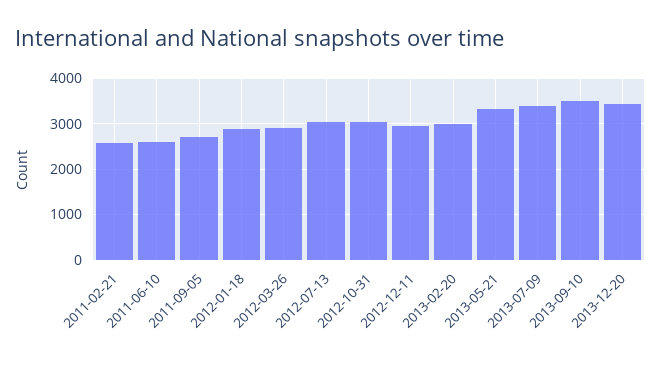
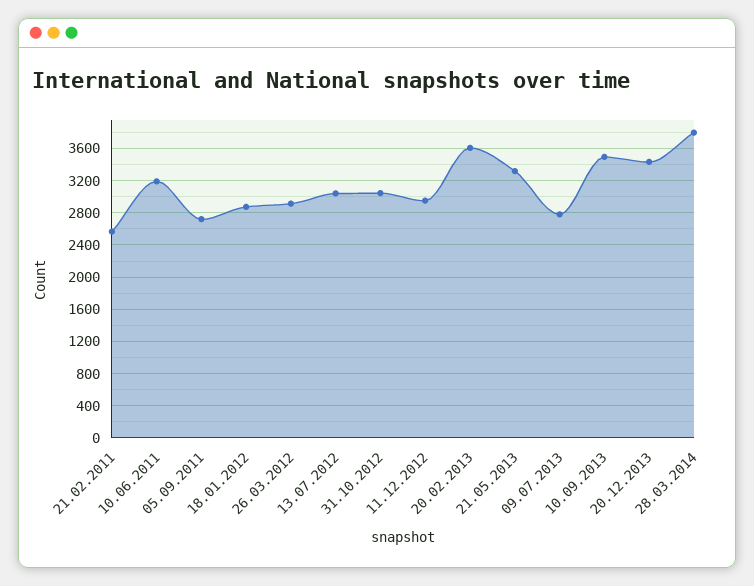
2011-06-10: 2600 -> 3200
2013-02-20: 3000 -> 3600
2013-07-09: 3400 -> 2800
28.03.2014: none -> 3800

